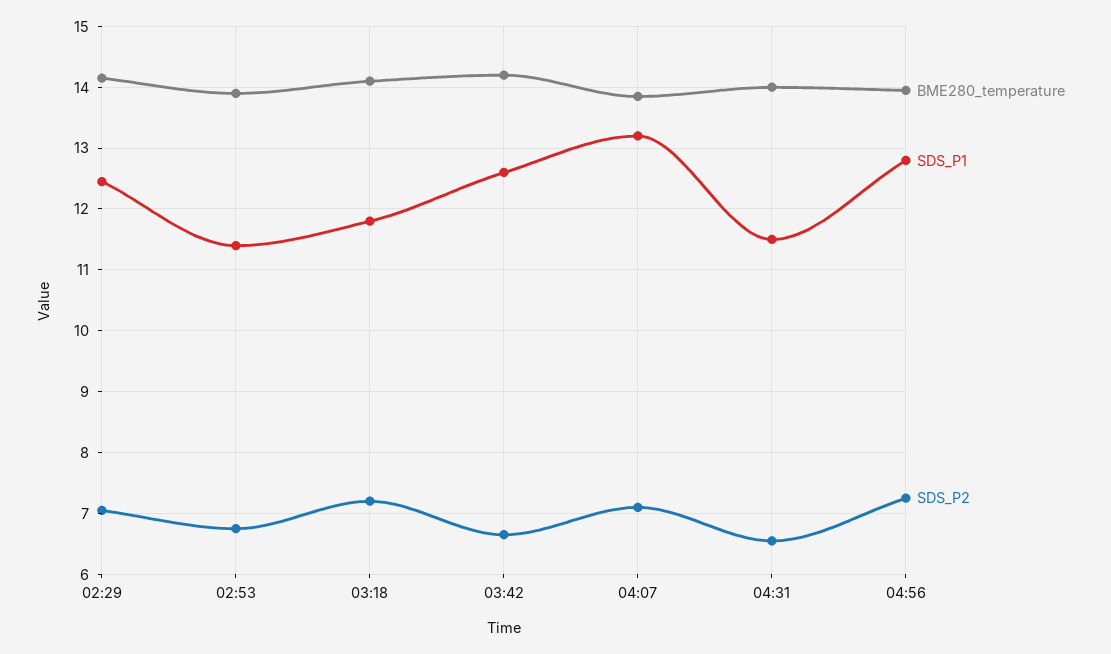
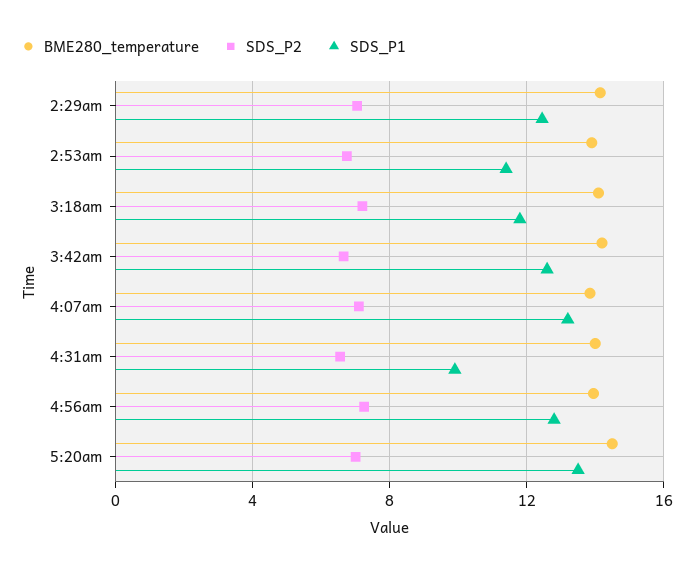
SDS_P1, 04:31: 11.5 -> 10
BME280_temperature, 5:20am: none -> 14.5
SDS_P2, 5:20am: none -> 7
SDS_P1, 5:20am: none -> 13.5

